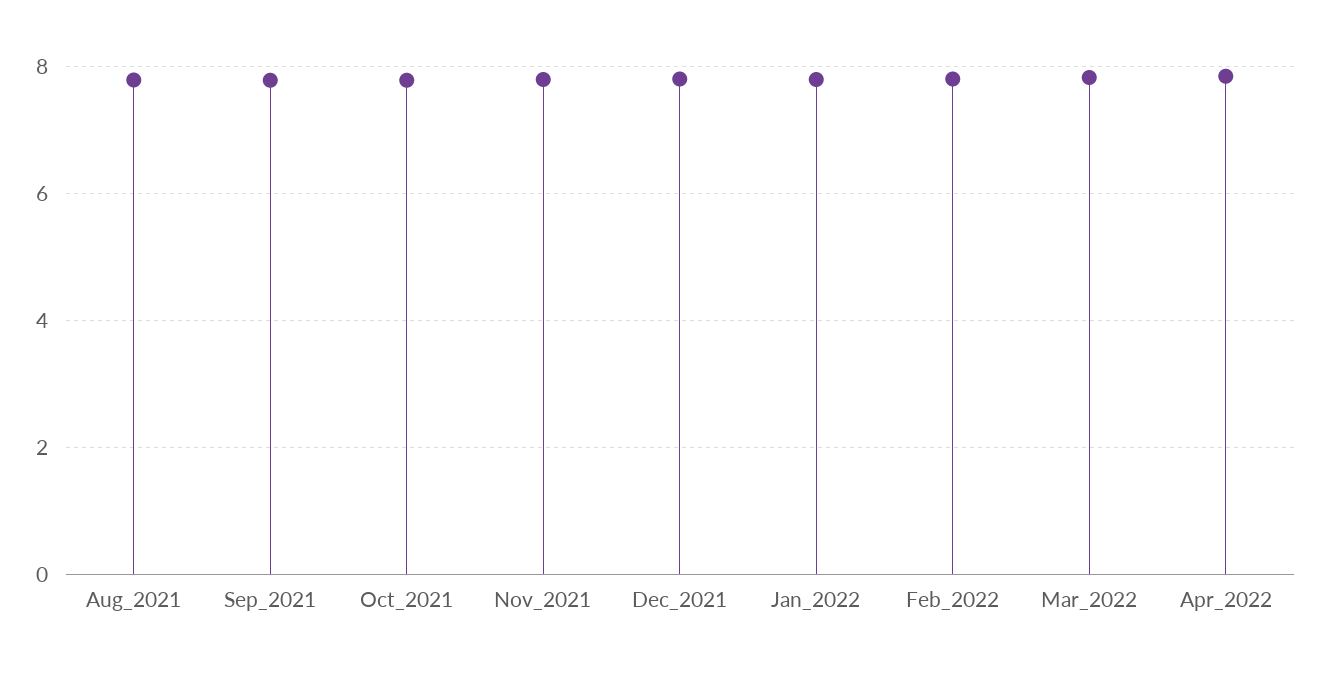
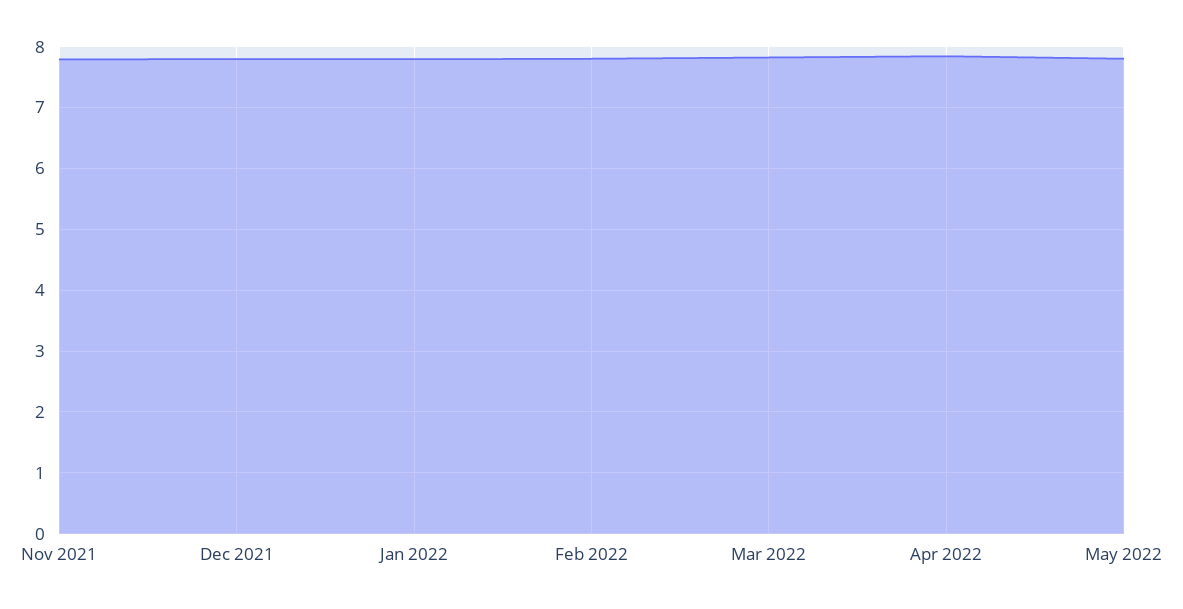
Aug_2021: 7.8 -> none
Sep_2021: 7.8 -> none
Oct_2021: 7.8 -> none
May 2022: none -> 7.8

